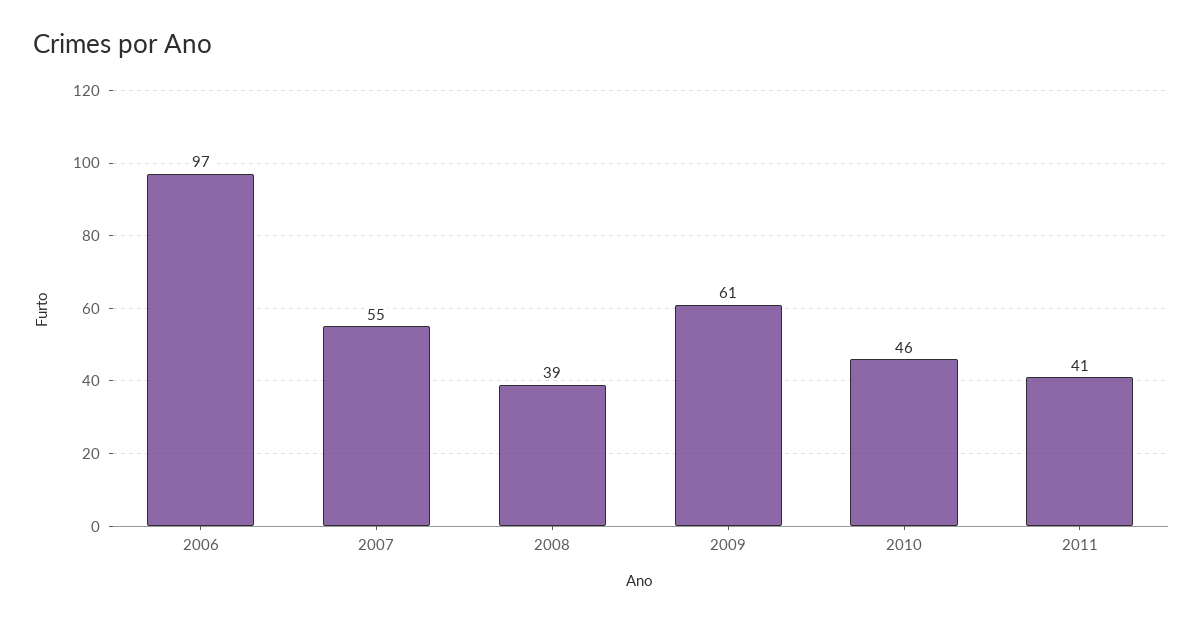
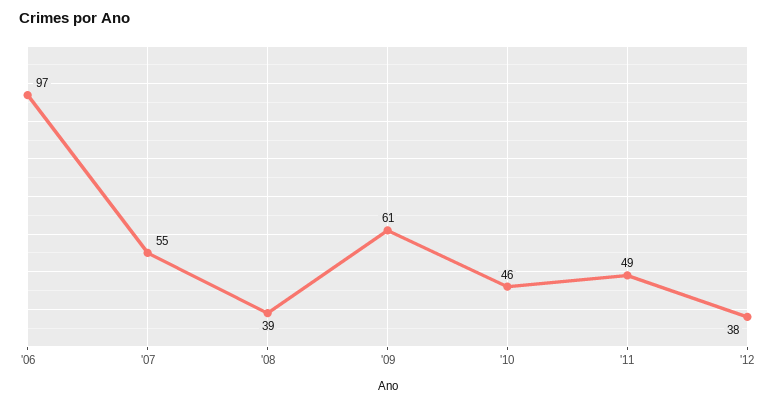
2011: 41 -> 49
'12: none -> 38

